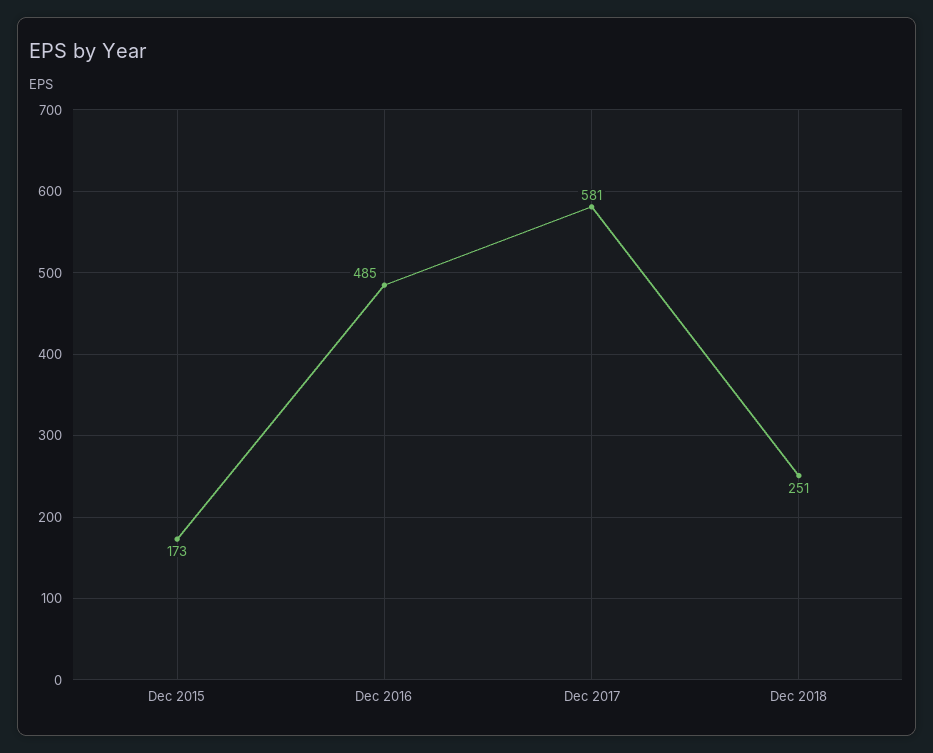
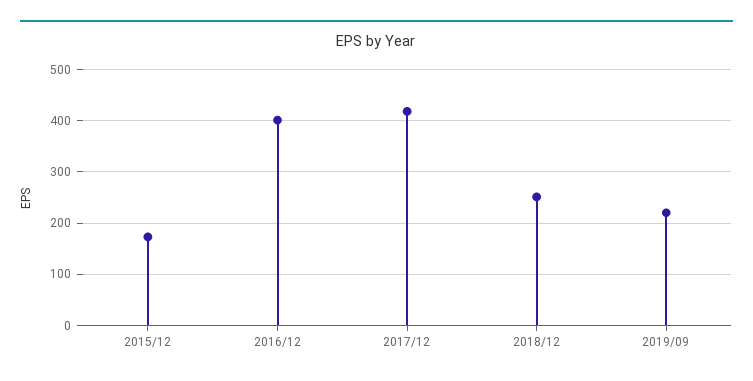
Dec 2016: 485 -> 400
Dec 2017: 581 -> 420
2019/09: none -> 220

